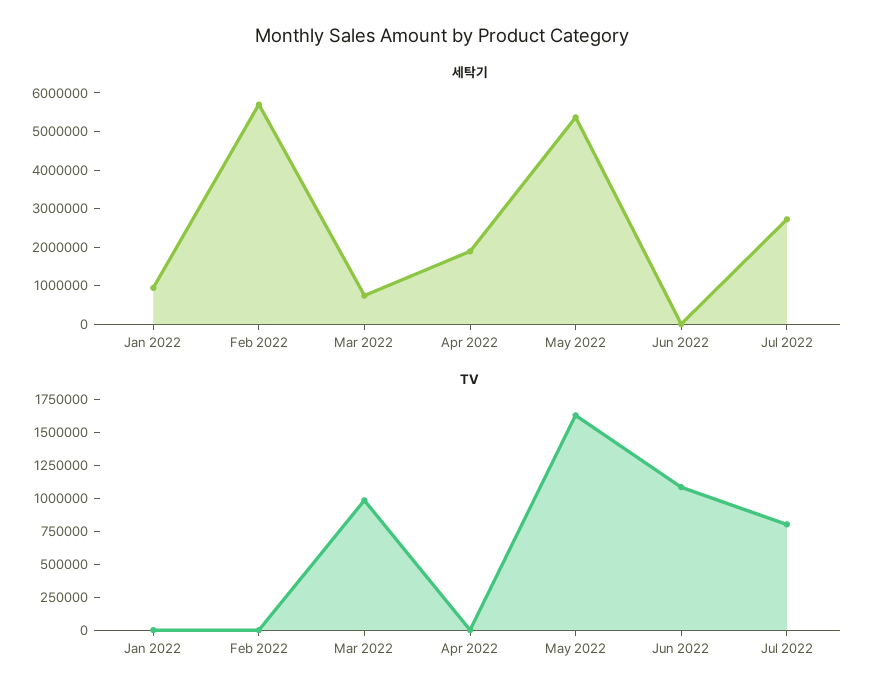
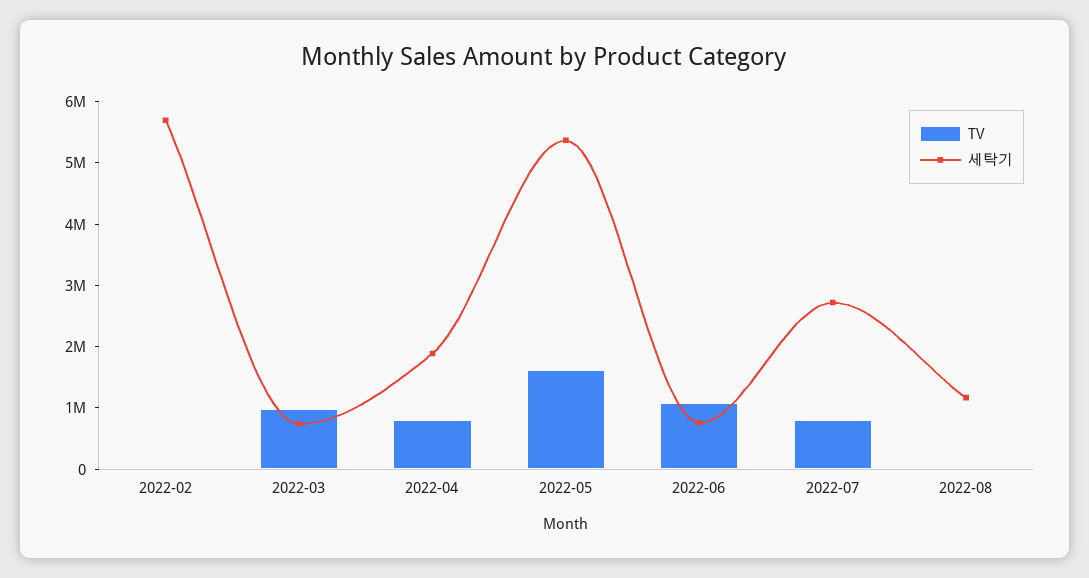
세탁기, Jan 2022: 1000000 -> none
세탁기, Jun 2022: 0 -> 800000
TV, Jan 2022: 0 -> none
TV, Apr 2022: 0 -> 800000
TV, 2022-08: none -> 0
세탁기, 2022-08: none -> 1200000

